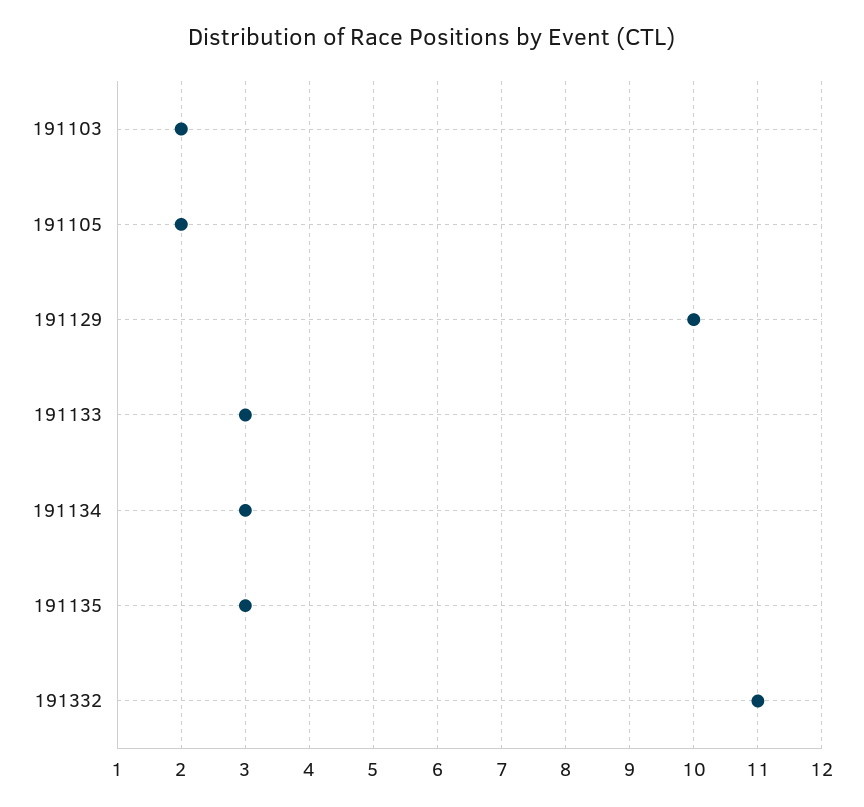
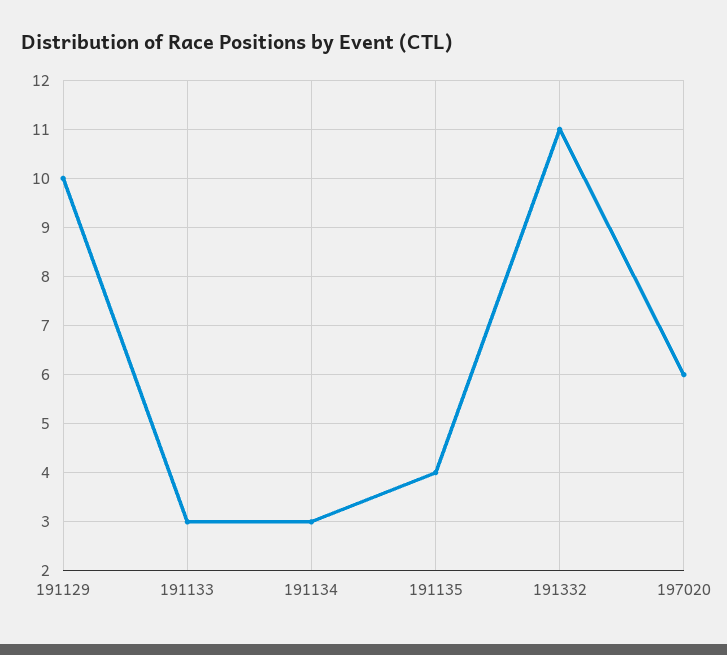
191103: 2 -> none
191105: 2 -> none
191135: 3 -> 4
197020: none -> 6

